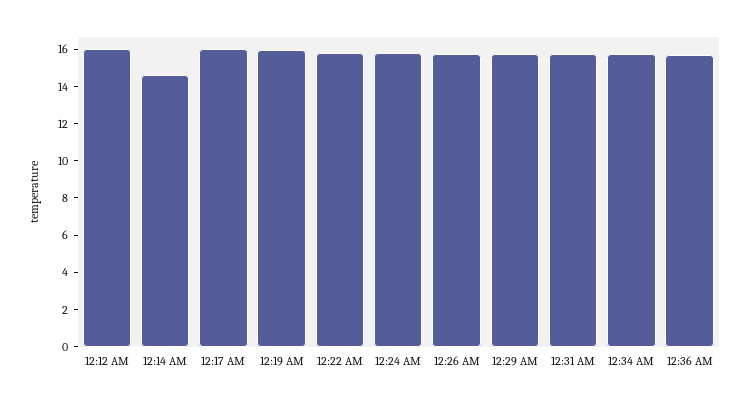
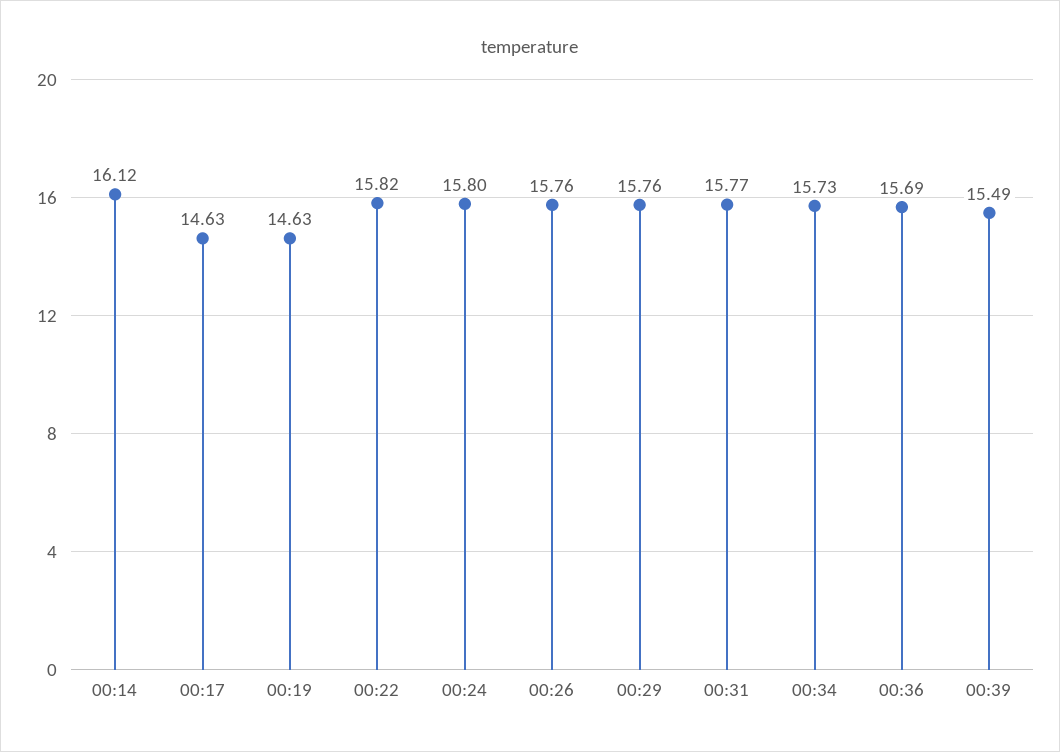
12:12 AM: 16 -> none
12:14 AM: 14.5 -> 16.12
12:17 AM: 16 -> 14.63
12:19 AM: 16 -> 14.63
00:39: none -> 15.49

